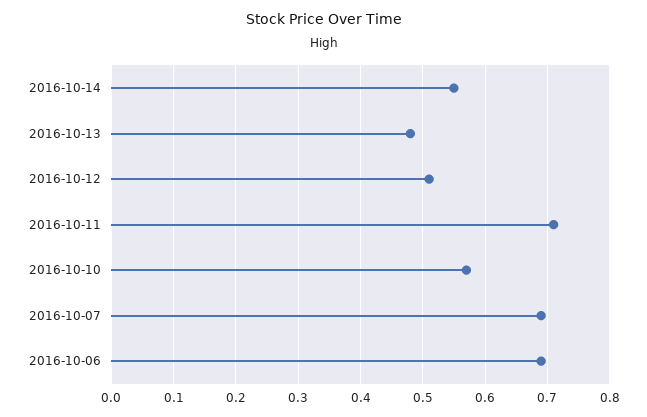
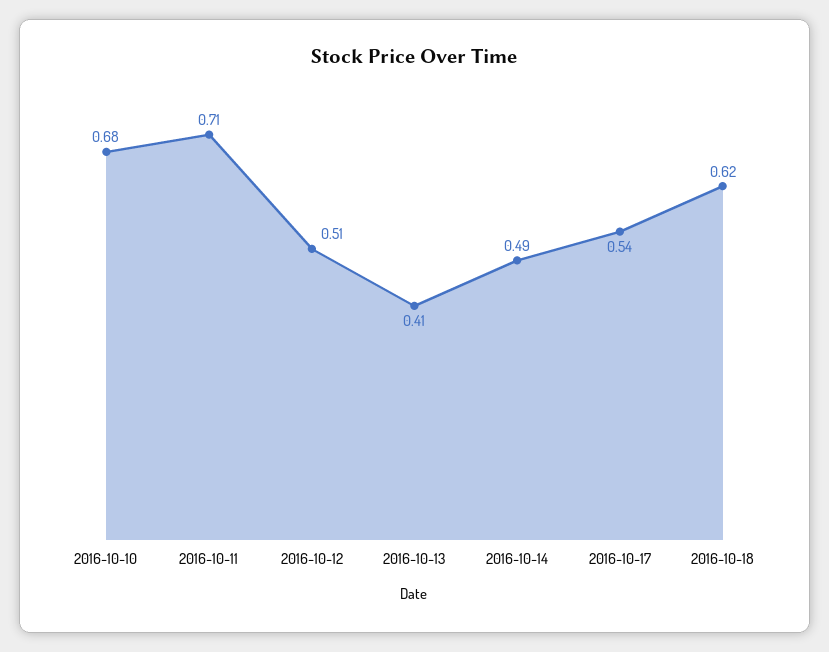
2016-10-14: 0.55 -> 0.49
2016-10-13: 0.48 -> 0.41
2016-10-10: 0.57 -> 0.68
2016-10-07: 0.69 -> none
2016-10-06: 0.69 -> none
2016-10-17: none -> 0.54
2016-10-18: none -> 0.62

